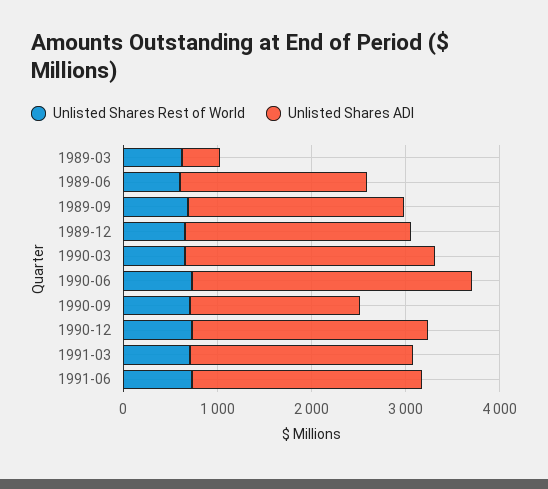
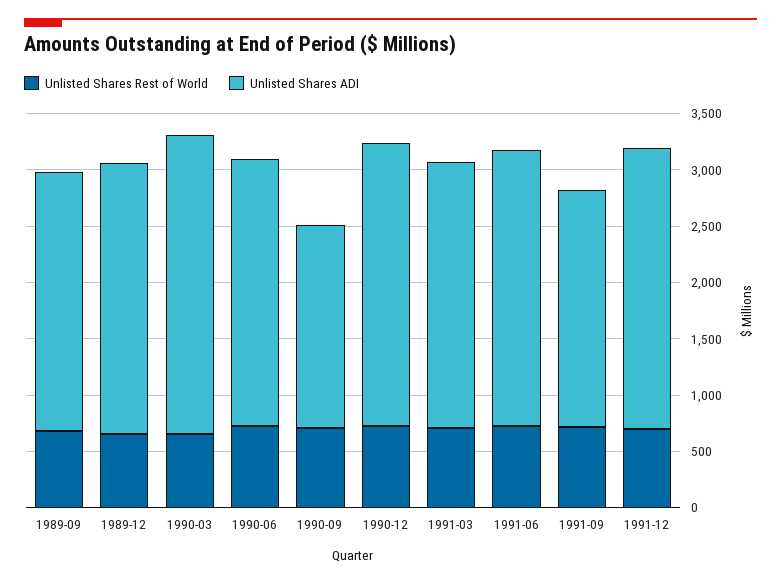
Unlisted Shares Rest of World, 1989-03: 600 -> none
Unlisted Shares ADI, 1989-03: 400 -> none
Unlisted Shares Rest of World, 1989-06: 600 -> none
Unlisted Shares ADI, 1989-06: 2000 -> none
Unlisted Shares ADI, 1990-06: 3000 -> 2400
Unlisted Shares Rest of World, 1991-09: none -> 700
Unlisted Shares ADI, 1991-09: none -> 2100
Unlisted Shares Rest of World, 1991-12: none -> 700
Unlisted Shares ADI, 1991-12: none -> 2500

